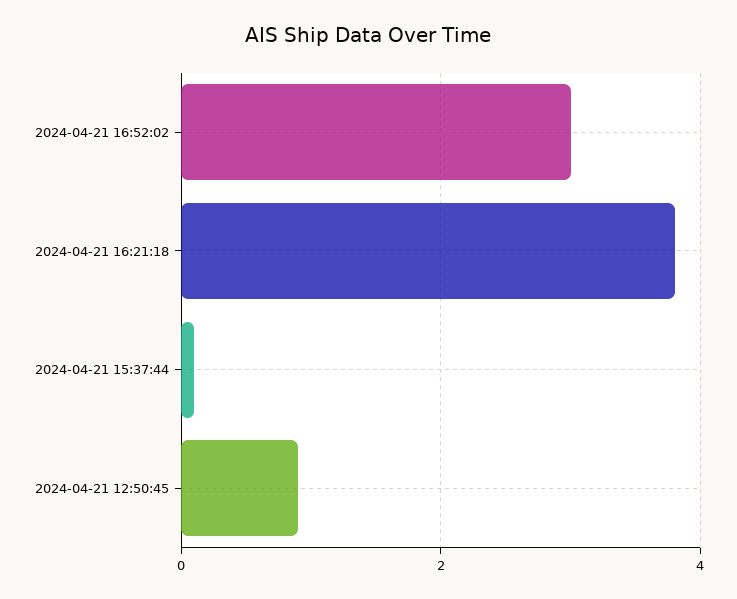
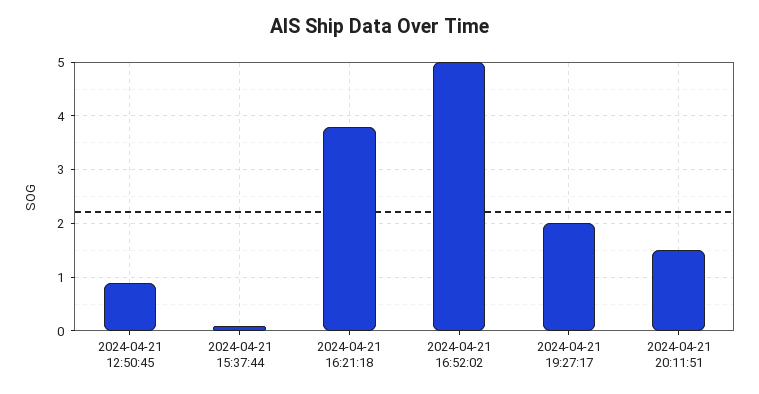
2024-04-21 16:52:02: 3 -> 5
2024-04-21 19:27:17: none -> 2
2024-04-21 20:11:51: none -> 1.5

